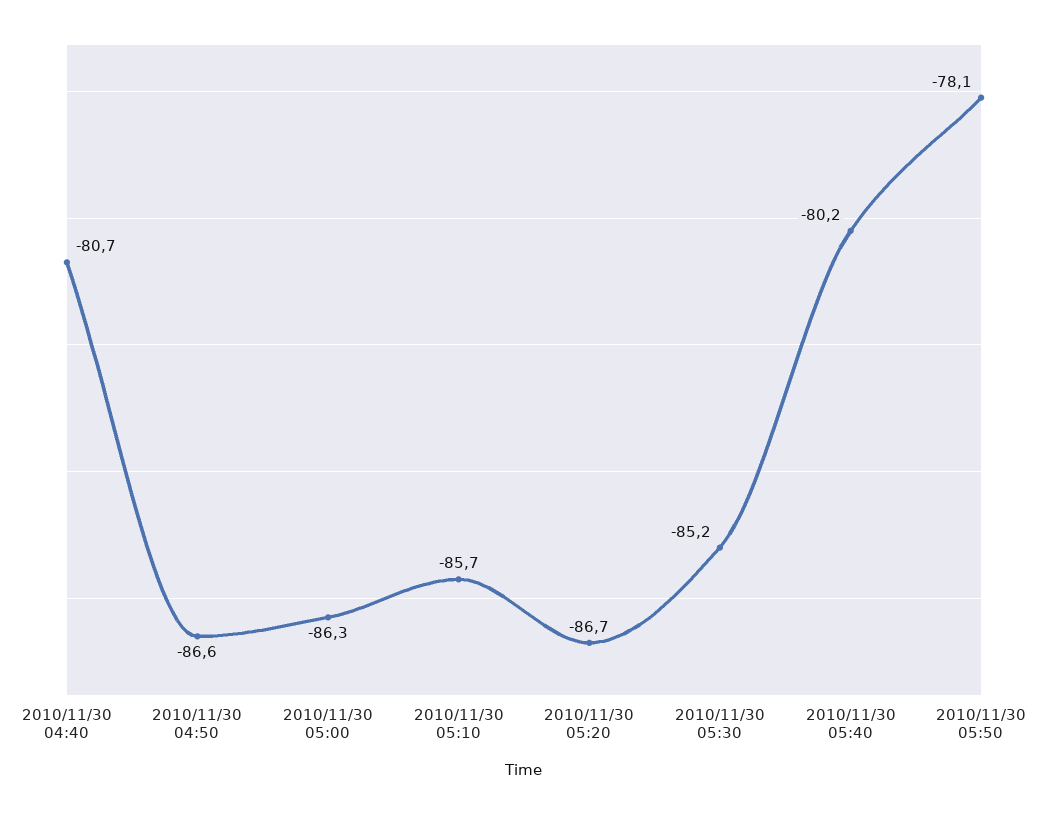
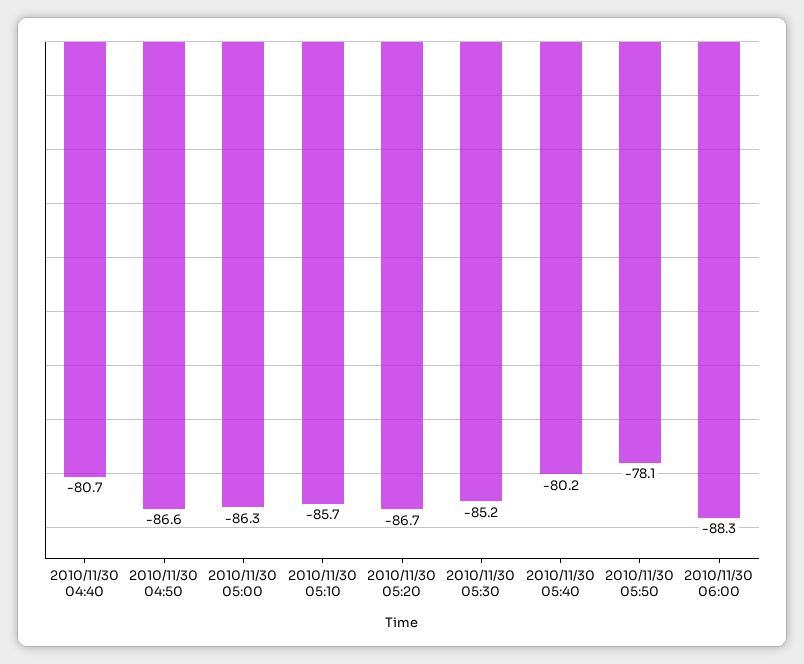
2010/11/30 06:00: none -> -88.3

